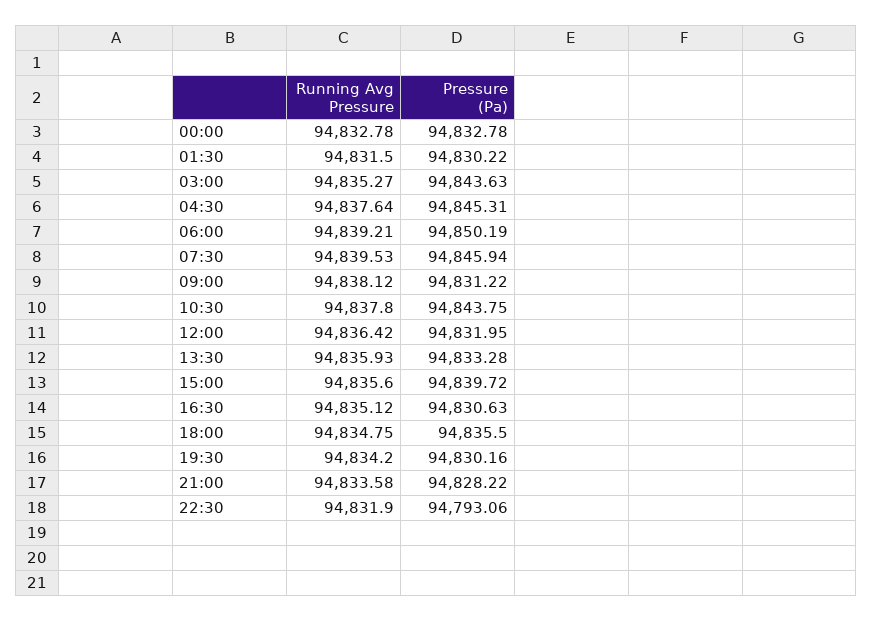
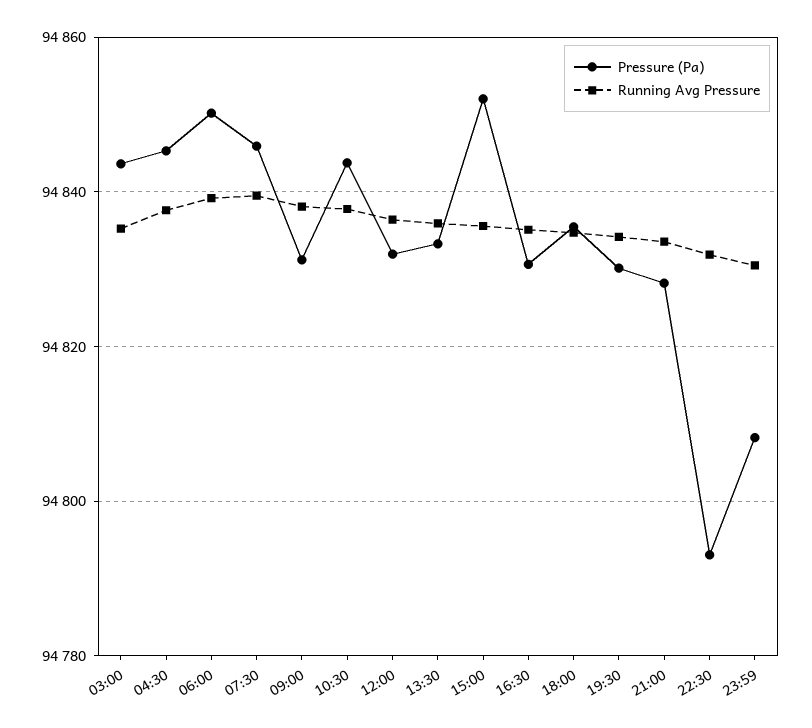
Running Avg Pressure, 00:00: 94832.78 -> none
Pressure (Pa), 00:00: 94832.78 -> none
Running Avg Pressure, 01:30: 94831.5 -> none
Pressure (Pa), 01:30: 94830.22 -> none
Pressure (Pa), 15:00: 94839.72 -> 94852
Pressure (Pa), 23:59: none -> 94808
Running Avg Pressure, 23:59: none -> 94830

